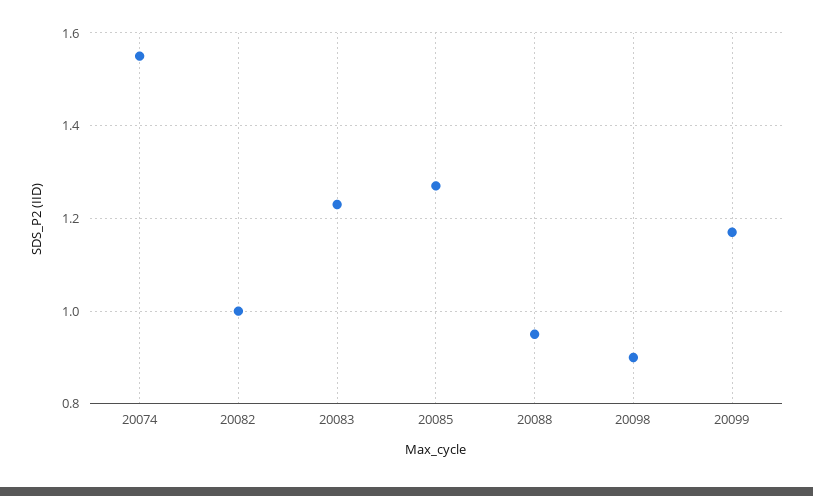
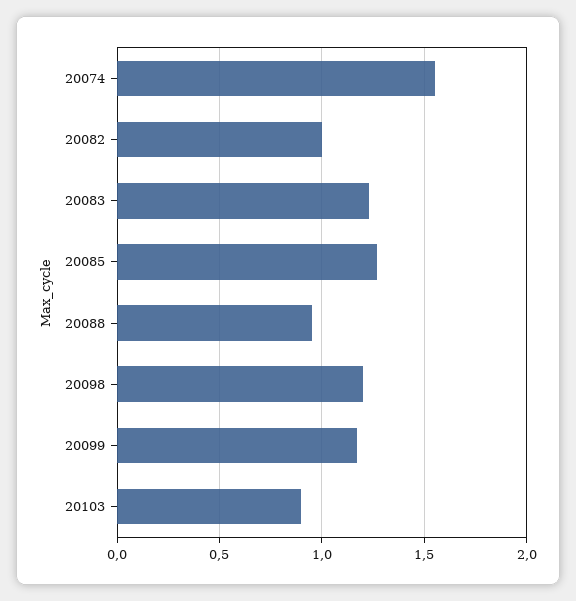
20098: 0.9 -> 1.2
20103: none -> 0.9

